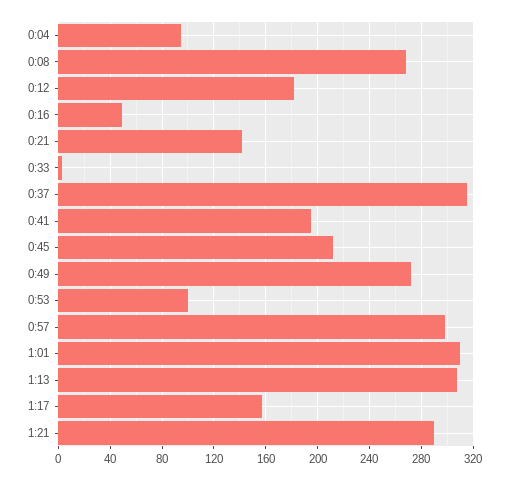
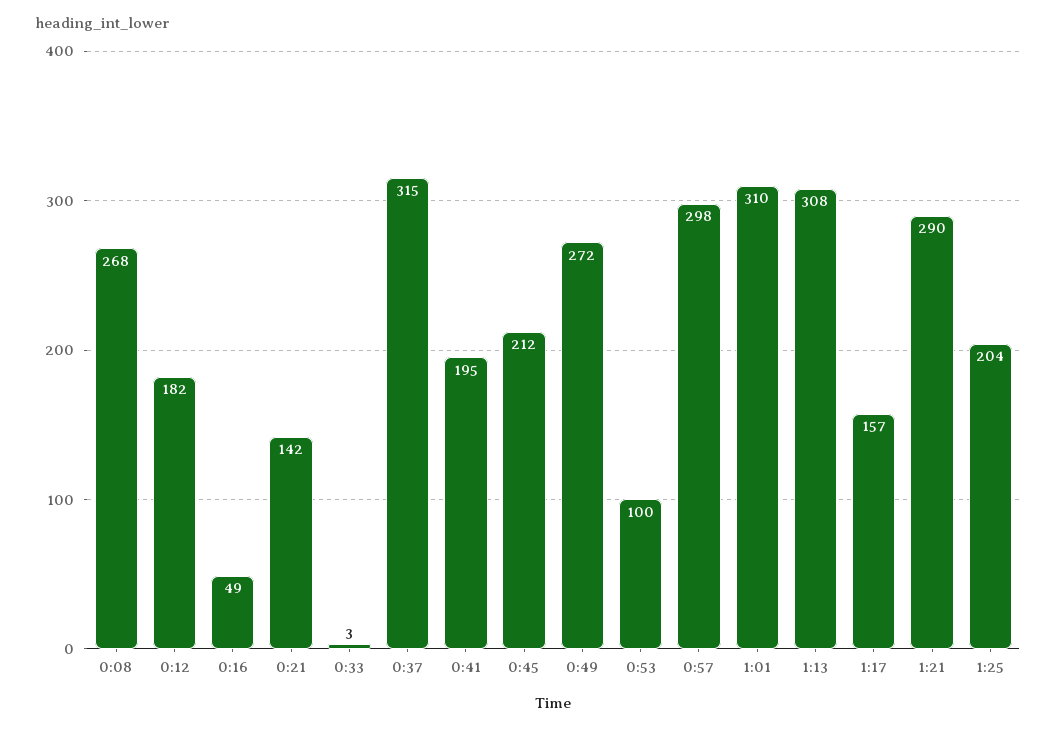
0:04: 95 -> none
1:25: none -> 204

